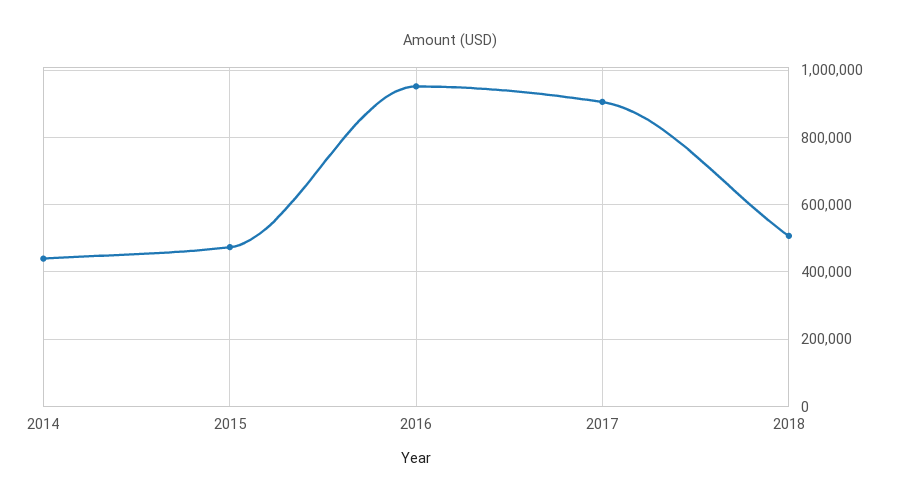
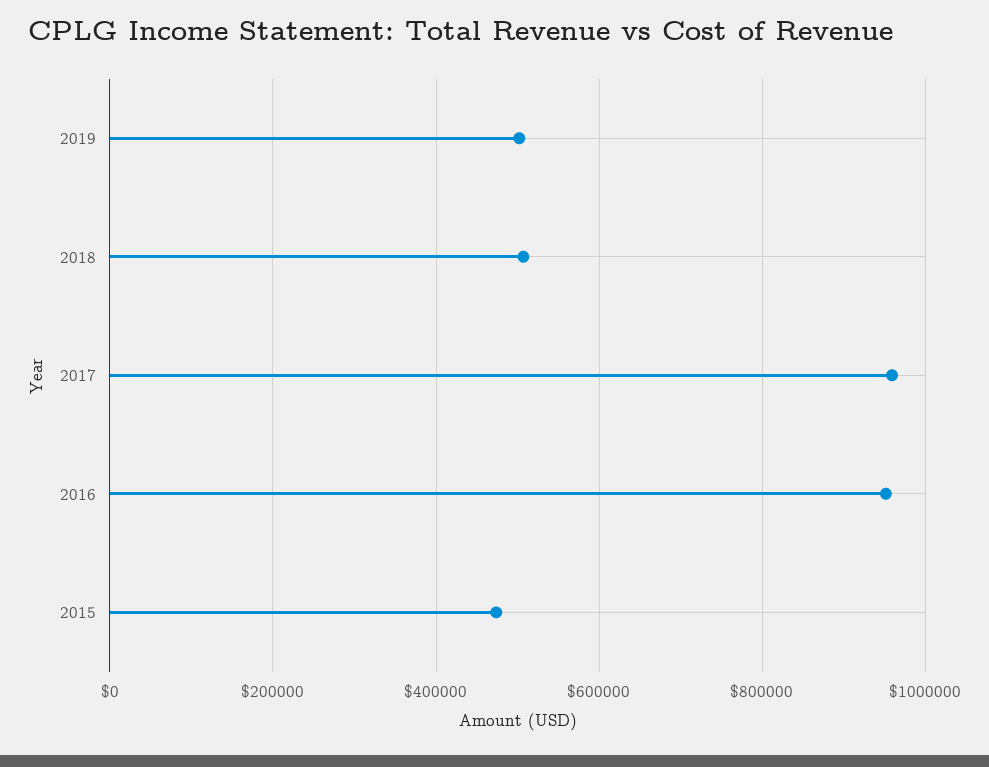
2014: 440000 -> none
2017: 900000 -> 960000
2019: none -> 500000

